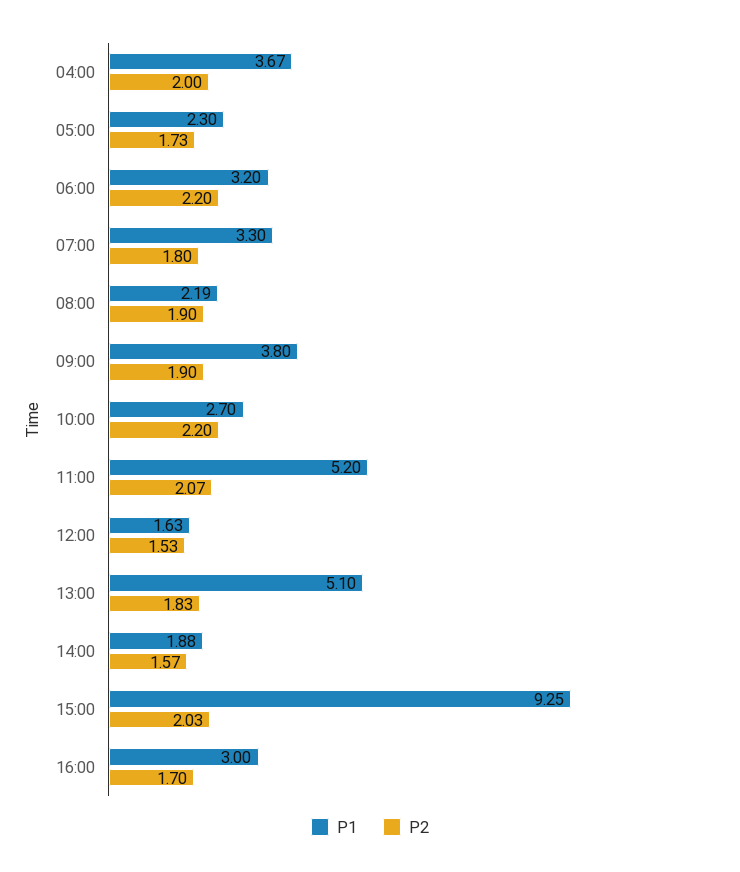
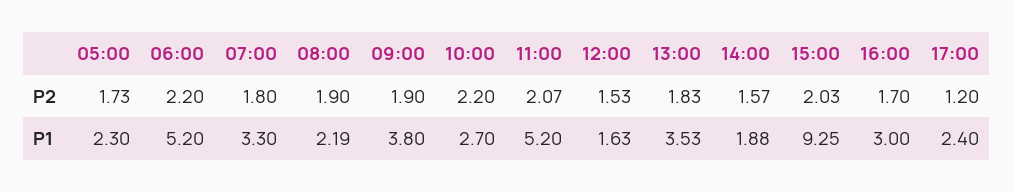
P1, 04:00: 3.67 -> none
P2, 04:00: 2 -> none
P1, 06:00: 3.2 -> 5.2
P1, 13:00: 5.1 -> 3.53
P2, 17:00: none -> 1.2
P1, 17:00: none -> 2.4

